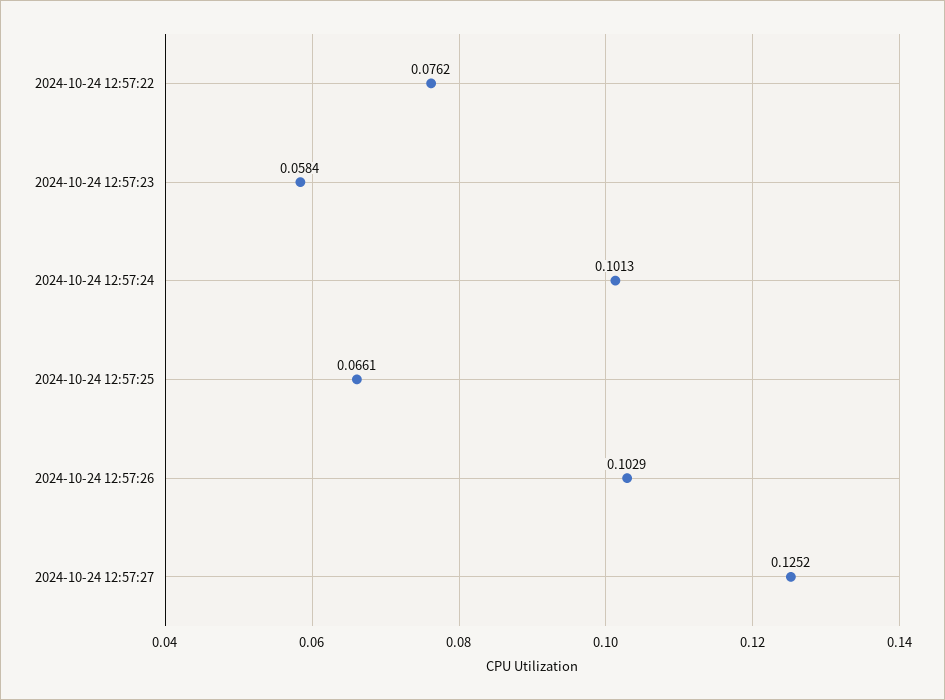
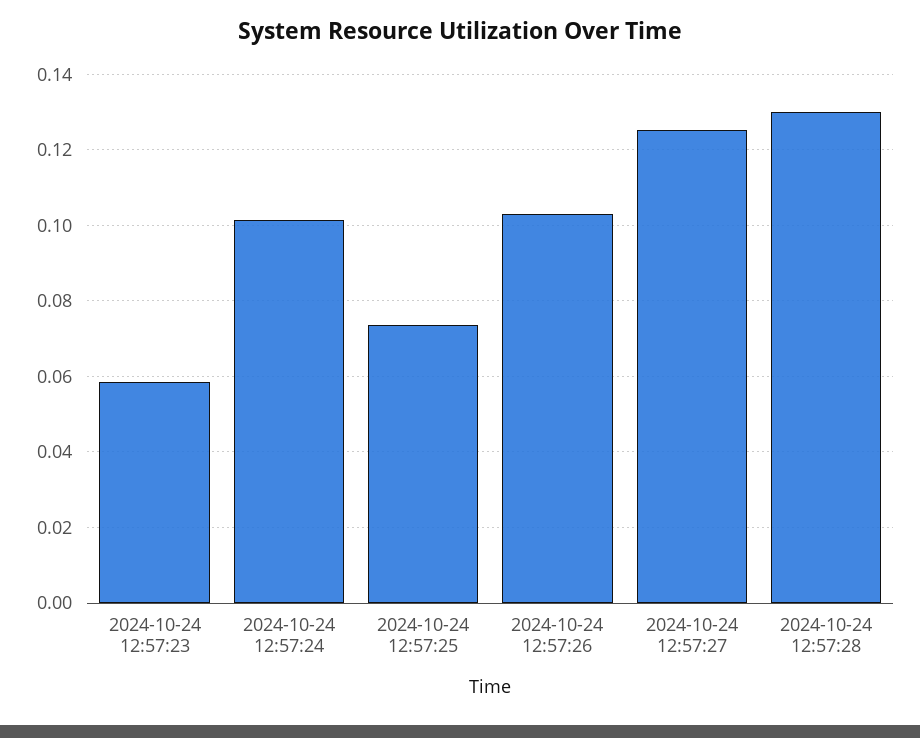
2024-10-24 12:57:22: 0.0762 -> none
2024-10-24 12:57:25: 0.0661 -> 0.074
2024-10-24 12:57:28: none -> 0.13

